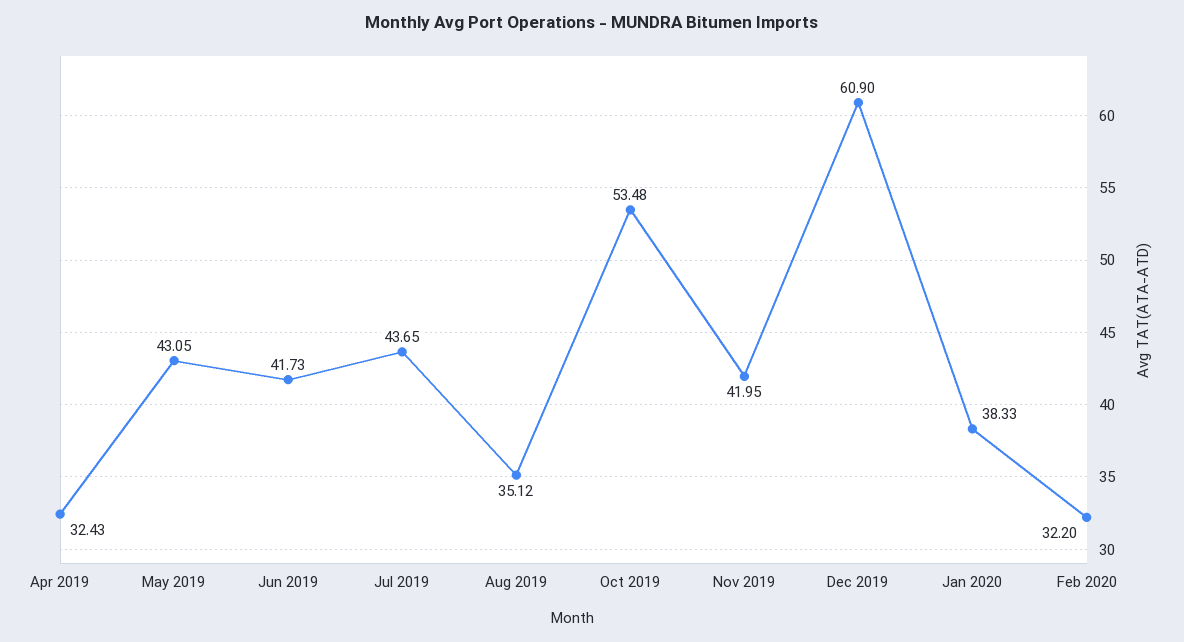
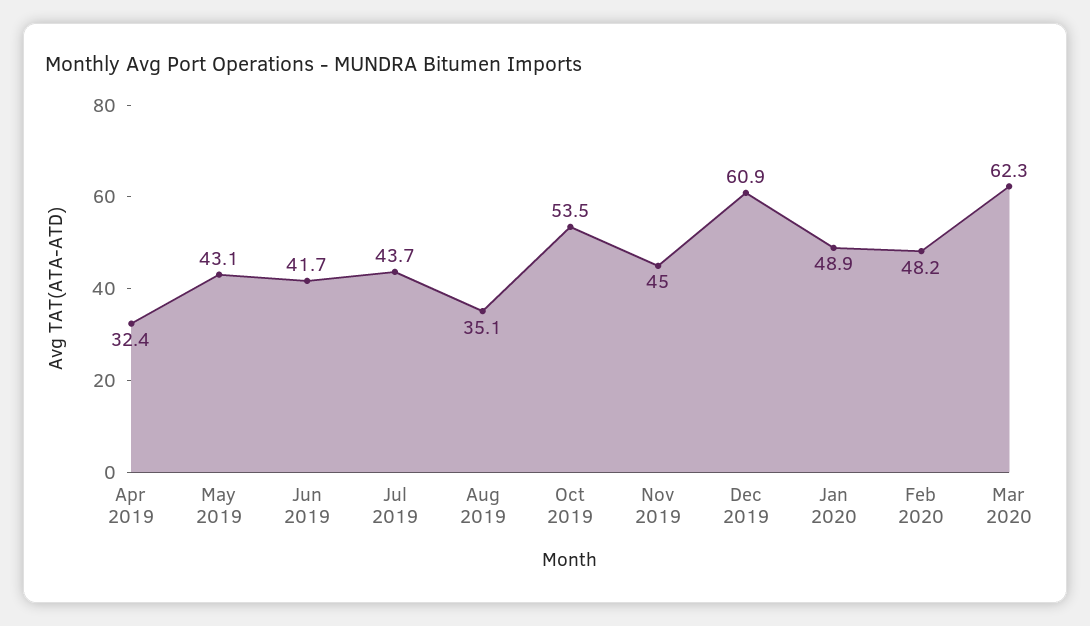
Nov 2019: 41.95 -> 45
Jan 2020: 38.33 -> 48.9
Feb 2020: 32.2 -> 48.2
Mar 2020: none -> 62.3

